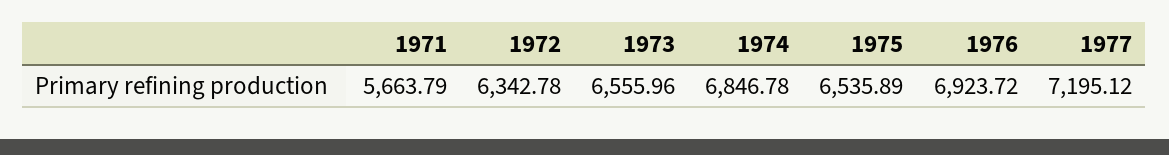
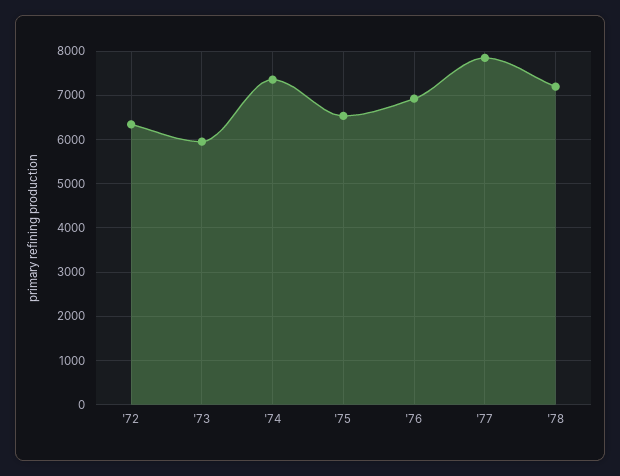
1971: 5663.79 -> none
1973: 6555.96 -> 6000
1974: 6846.78 -> 7400
1977: 7195.12 -> 7800
'78: none -> 7200

